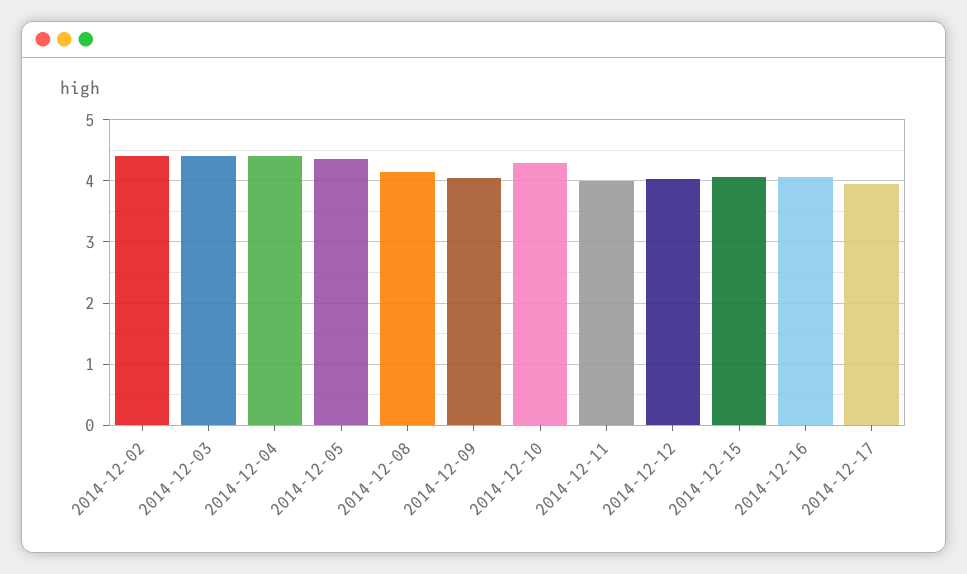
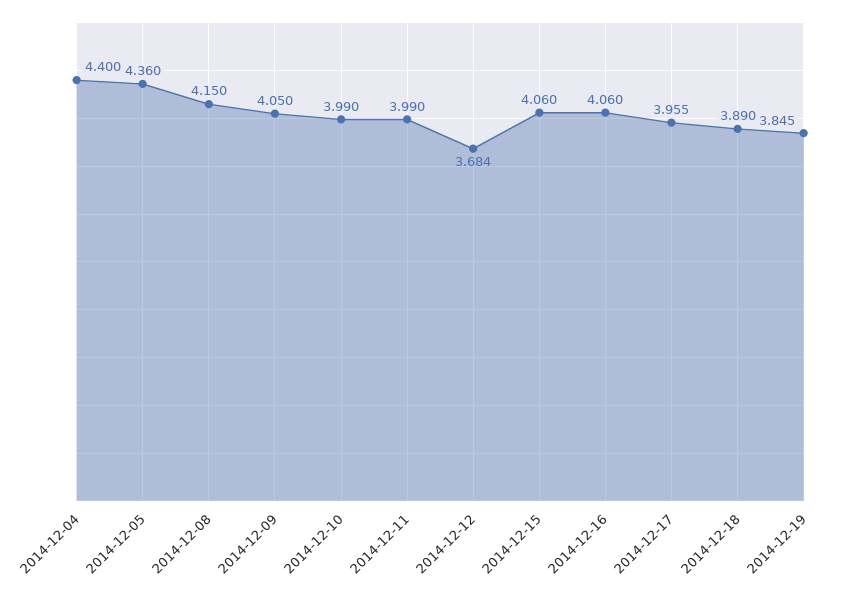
2014-12-02: 4.4 -> none
2014-12-03: 4.4 -> none
2014-12-10: 4.3 -> 3.99
2014-12-12: 4 -> 3.684
2014-12-18: none -> 3.89
2014-12-19: none -> 3.845

